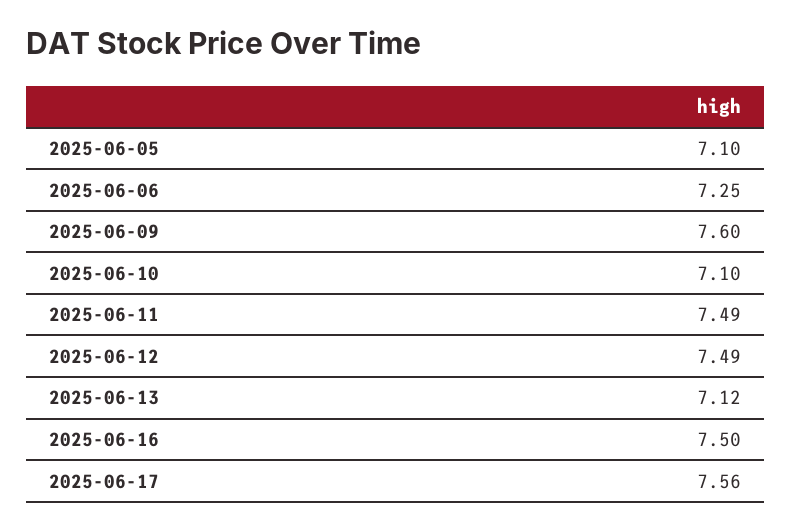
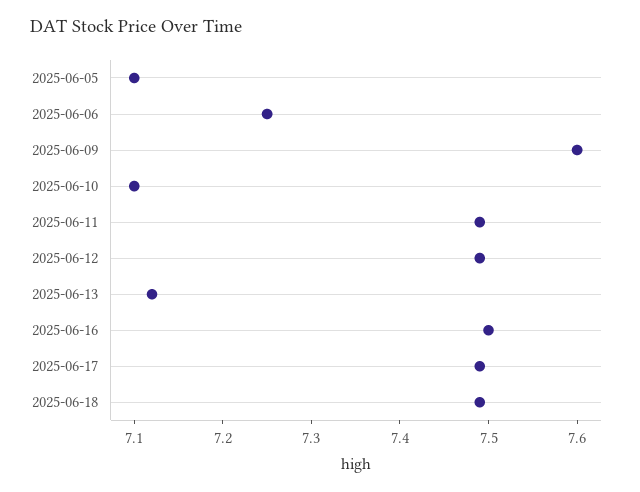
2025-06-17: 7.56 -> 7.49
2025-06-18: none -> 7.49

